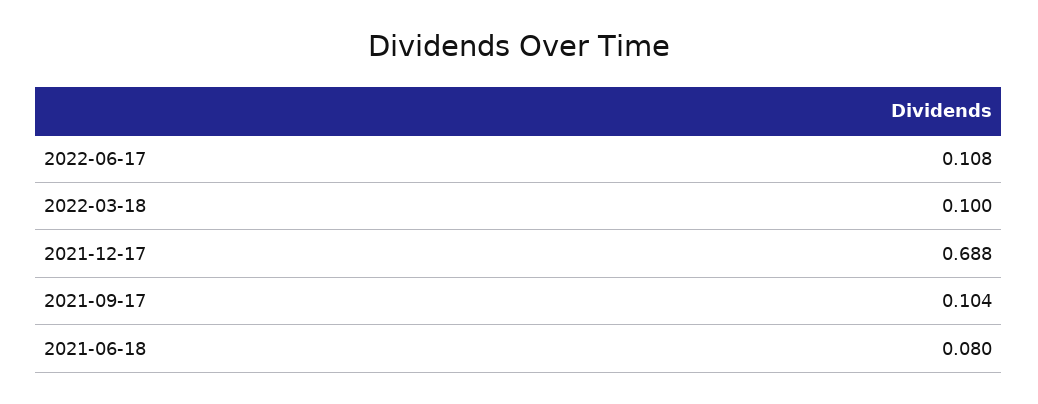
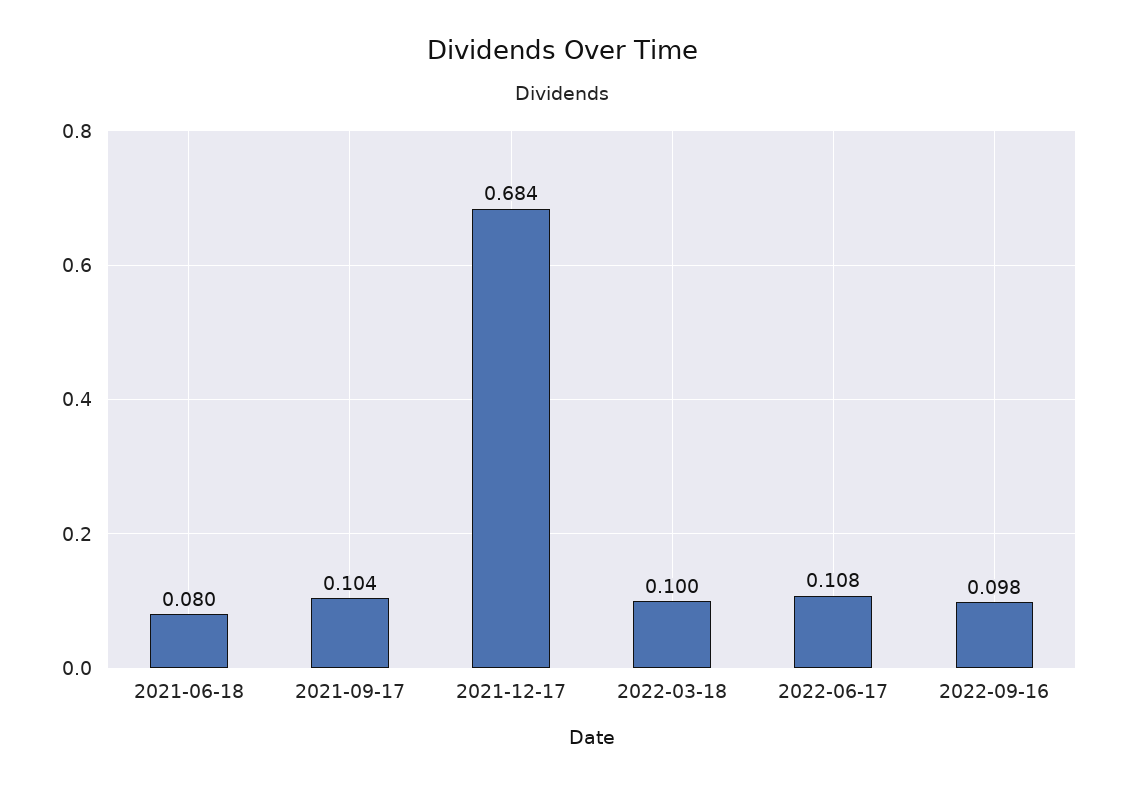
2021-12-17: 0.688 -> 0.684
2022-09-16: none -> 0.098

